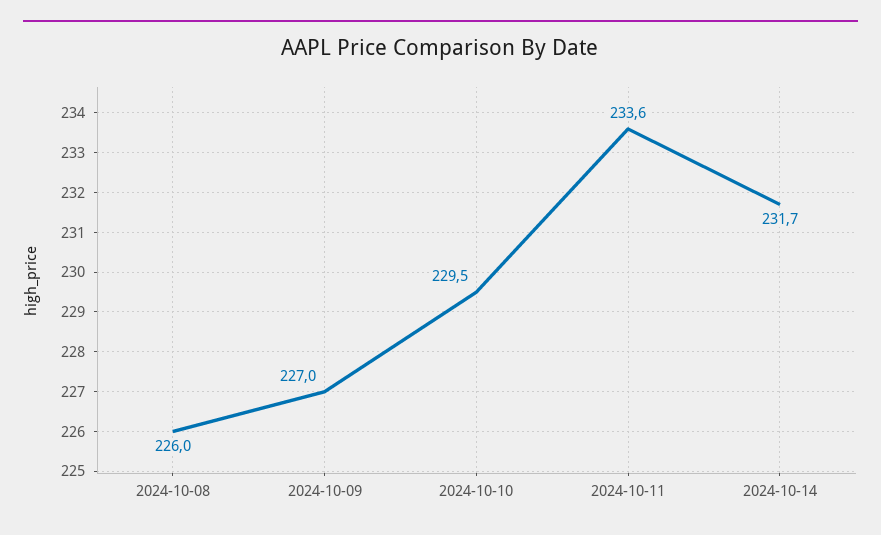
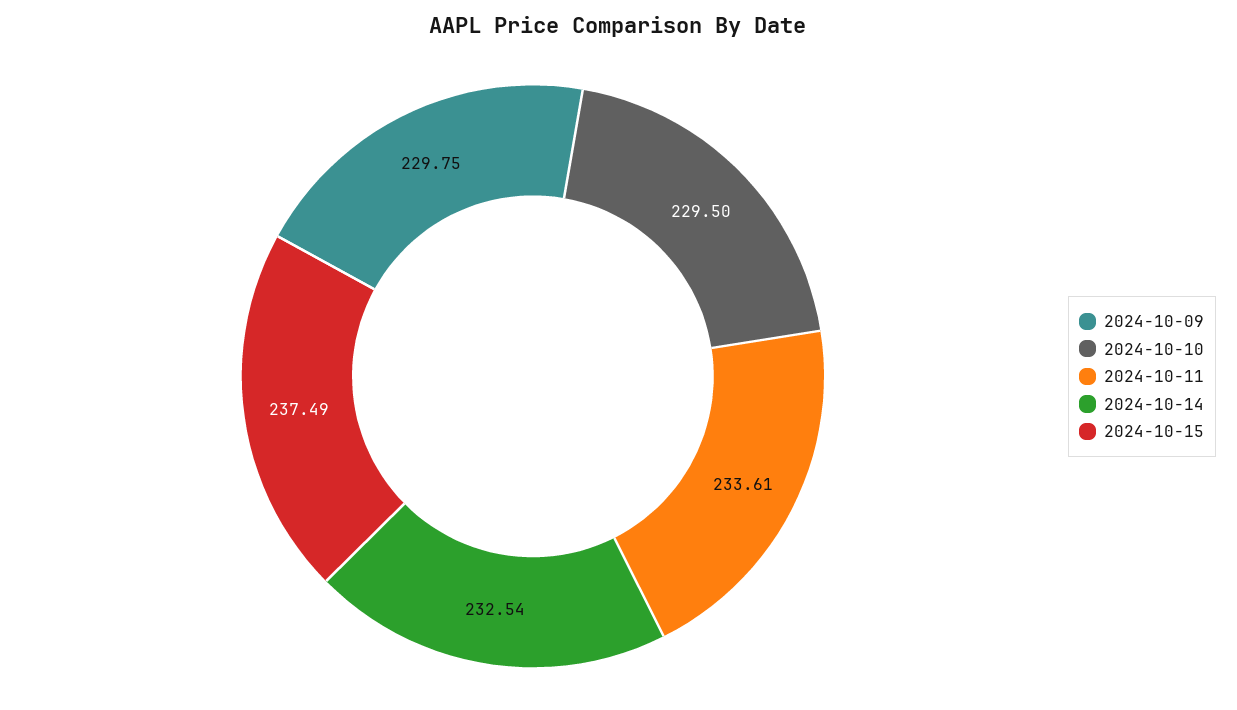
2024-10-08: 226 -> none
2024-10-09: 227 -> 229.75
2024-10-14: 231.7 -> 232.54
2024-10-15: none -> 237.49

